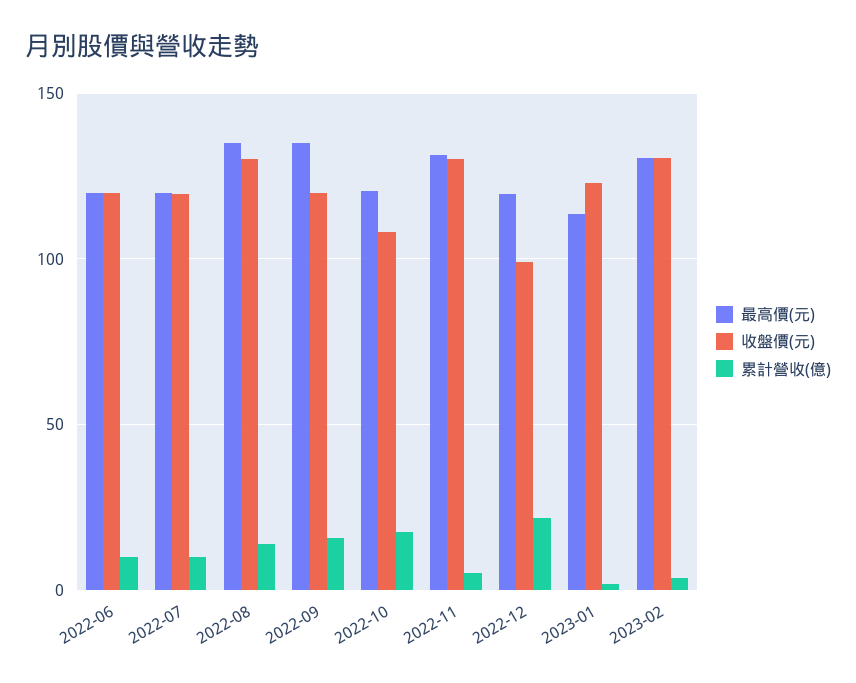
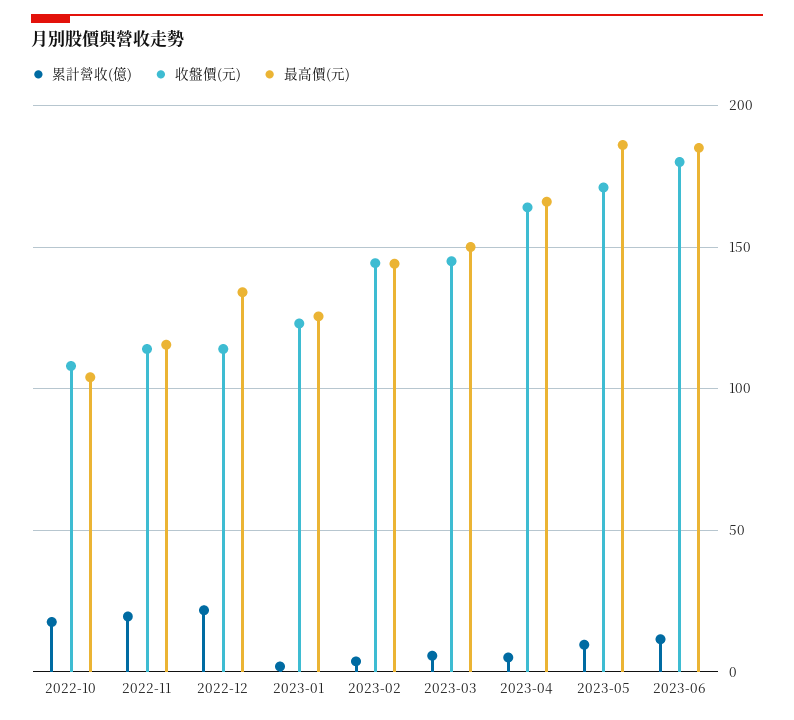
最高價(元), 2022-06: 120 -> none
收盤價(元), 2022-06: 120 -> none
累計營收(億), 2022-06: 10 -> none
最高價(元), 2022-07: 120 -> none
收盤價(元), 2022-07: 120 -> none
累計營收(億), 2022-07: 10 -> none
最高價(元), 2022-08: 135 -> none
收盤價(元), 2022-08: 130 -> none
累計營收(億), 2022-08: 15 -> none
最高價(元), 2022-09: 135 -> none
收盤價(元), 2022-09: 120 -> none
累計營收(億), 2022-09: 15 -> none
最高價(元), 2022-10: 120 -> 105
最高價(元), 2022-11: 130 -> 115
收盤價(元), 2022-11: 130 -> 115
累計營收(億), 2022-11: 5 -> 20
最高價(元), 2022-12: 120 -> 135
收盤價(元), 2022-12: 100 -> 115
最高價(元), 2023-01: 115 -> 125
最高價(元), 2023-02: 130 -> 145
收盤價(元), 2023-02: 130 -> 145
累計營收(億), 2023-03: none -> 5
收盤價(元), 2023-03: none -> 145
最高價(元), 2023-03: none -> 150
累計營收(億), 2023-04: none -> 5
收盤價(元), 2023-04: none -> 165
最高價(元), 2023-04: none -> 165
累計營收(億), 2023-05: none -> 10
收盤價(元), 2023-05: none -> 170
最高價(元), 2023-05: none -> 185
累計營收(億), 2023-06: none -> 10
收盤價(元), 2023-06: none -> 180
最高價(元), 2023-06: none -> 185

